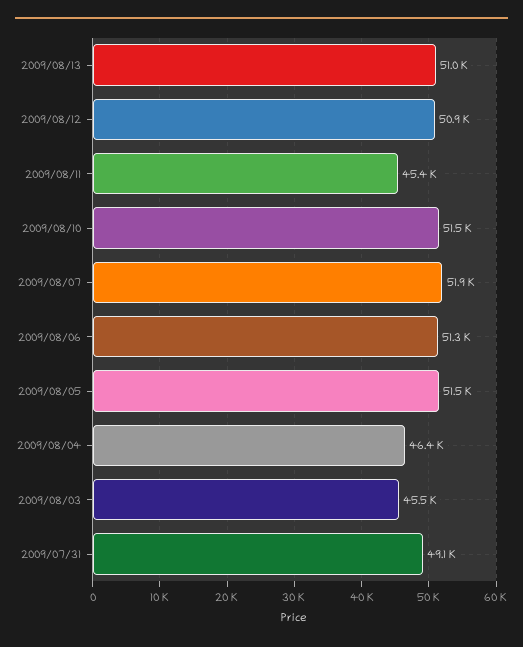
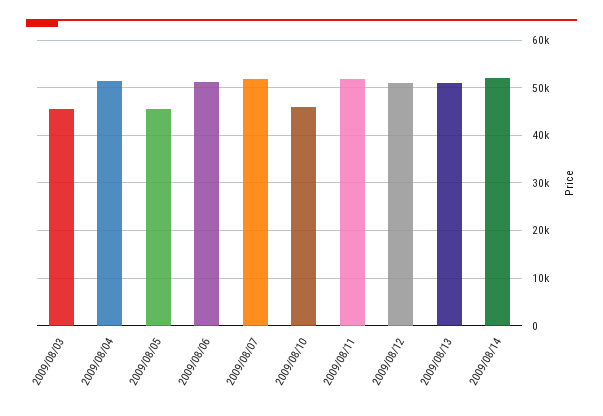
2009/08/11: 45400 -> 52000
2009/08/10: 51500 -> 46000
2009/08/05: 51500 -> 46000
2009/08/04: 46400 -> 52000
2009/07/31: 49100 -> none
2009/08/14: none -> 52000

